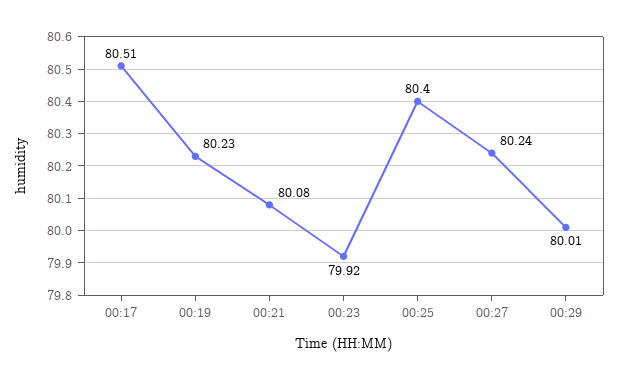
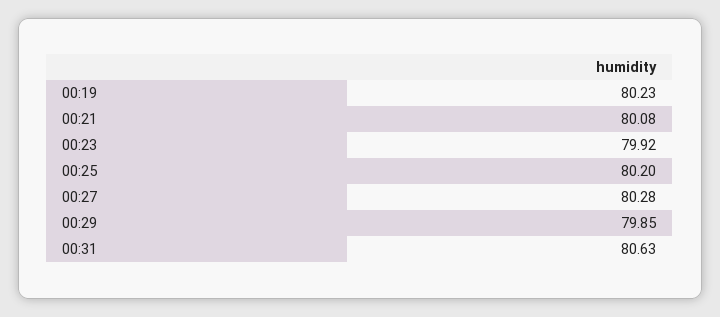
00:17: 80.51 -> none
00:25: 80.4 -> 80.2
00:27: 80.24 -> 80.28
00:29: 80.01 -> 79.85
00:31: none -> 80.63

